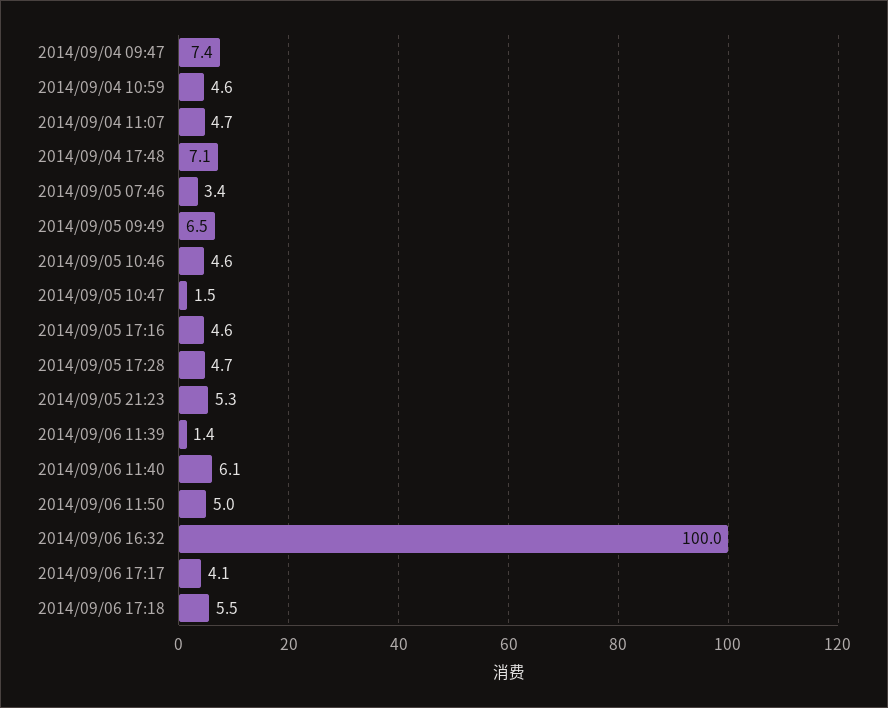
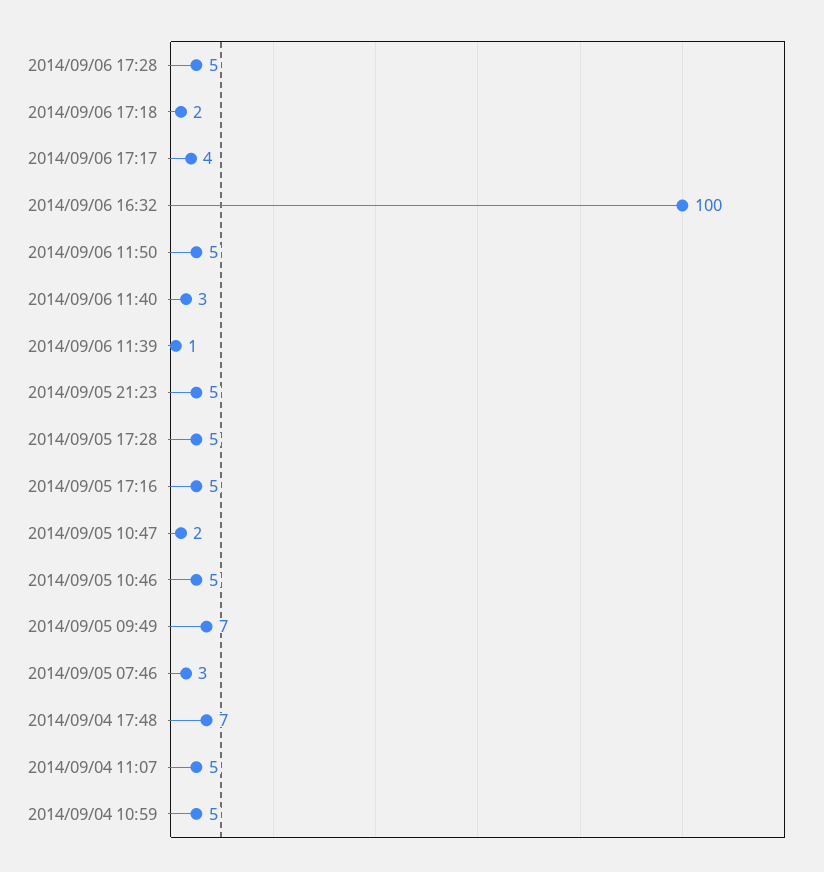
2014/09/04 09:47: 7.4 -> none
2014/09/06 11:40: 6.1 -> 3
2014/09/06 17:18: 5.5 -> 2
2014/09/06 17:28: none -> 5

